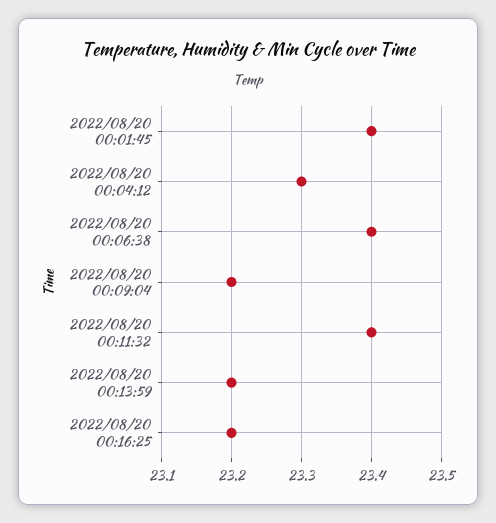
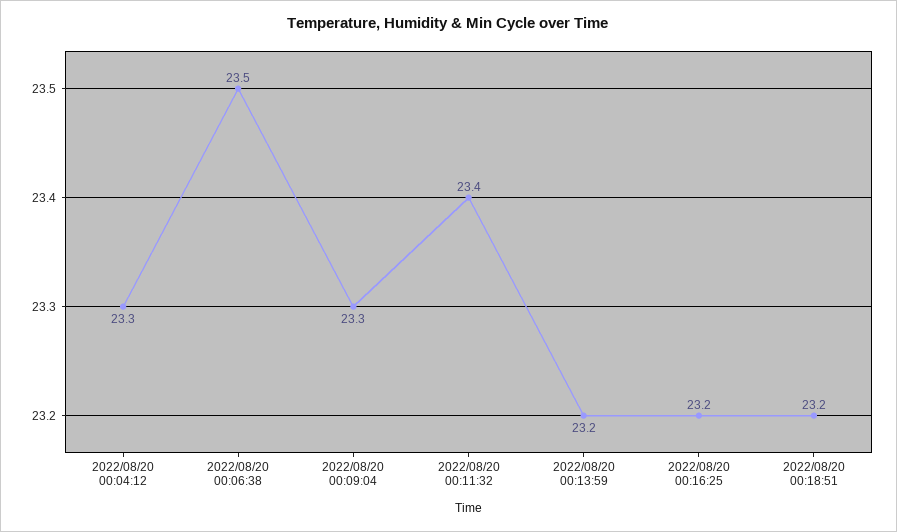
2022/08/20 00:01:45: 23.4 -> none
2022/08/20 00:06:38: 23.4 -> 23.5
2022/08/20 00:09:04: 23.2 -> 23.3
2022/08/20 00:18:51: none -> 23.2

